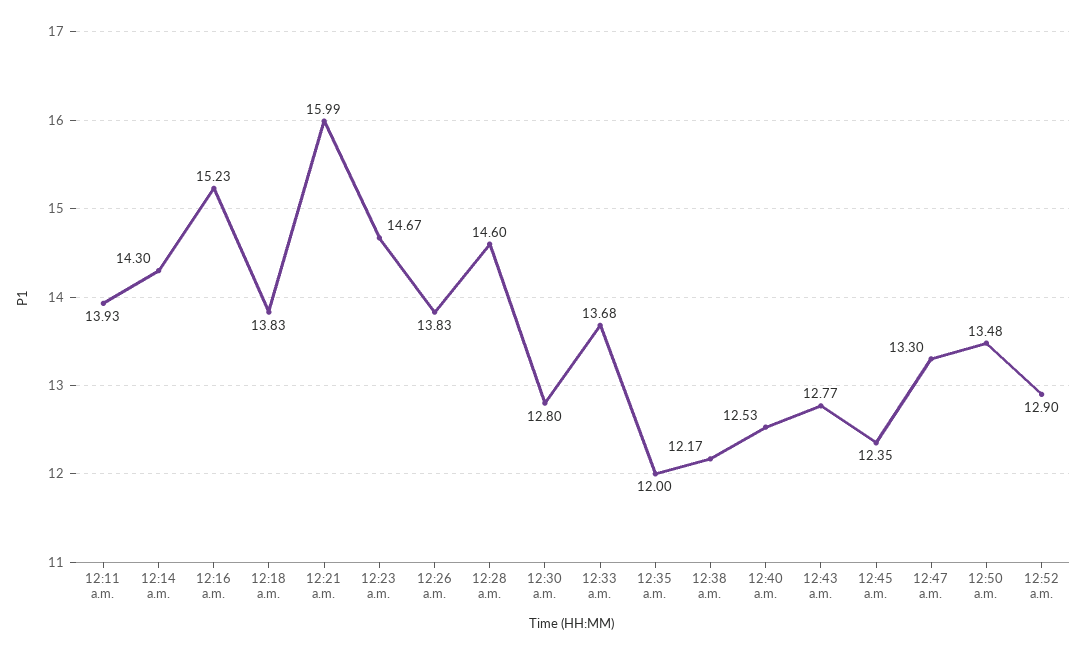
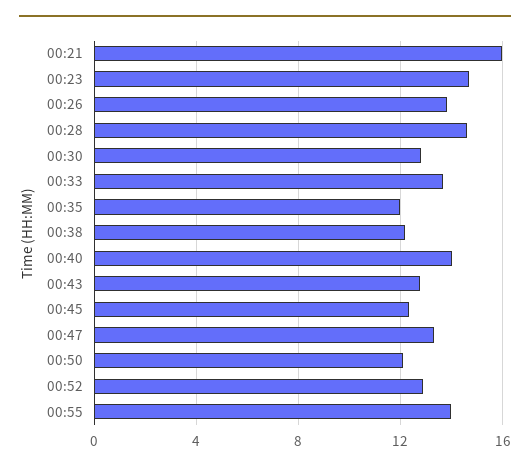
12:11 a.m.: 13.93 -> none
12:14 a.m.: 14.3 -> none
12:16 a.m.: 15.23 -> none
12:18 a.m.: 13.83 -> none
12:40 a.m.: 12.53 -> 14
12:50 a.m.: 13.48 -> 12
00:55: none -> 14

